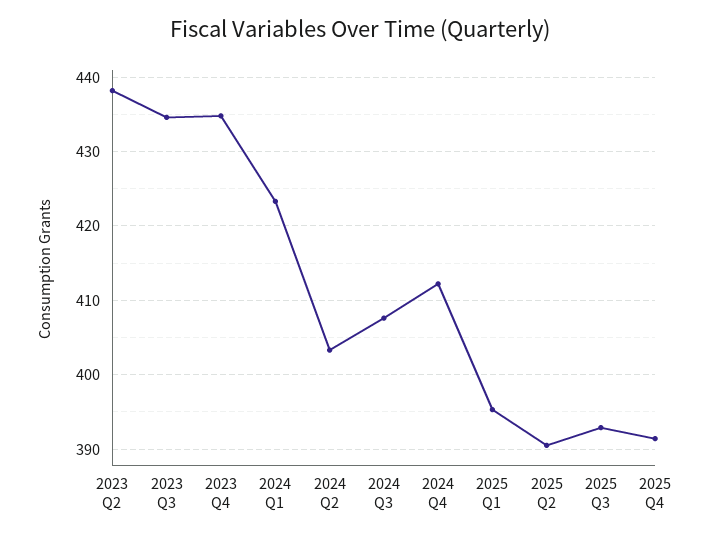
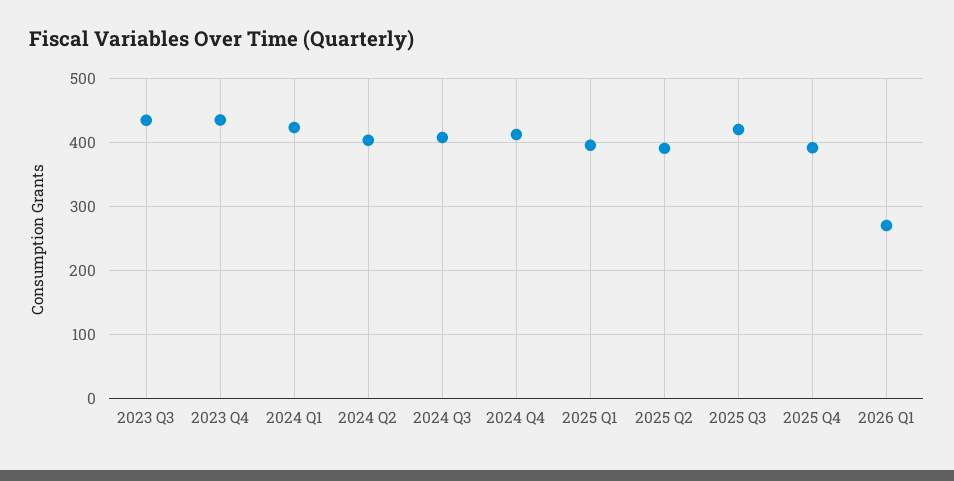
2023 Q2: 438 -> none
2025 Q3: 393 -> 420
2026 Q1: none -> 270

